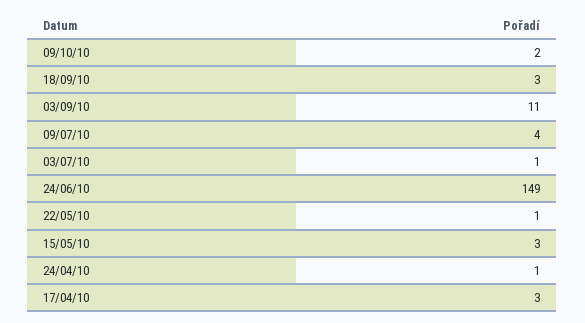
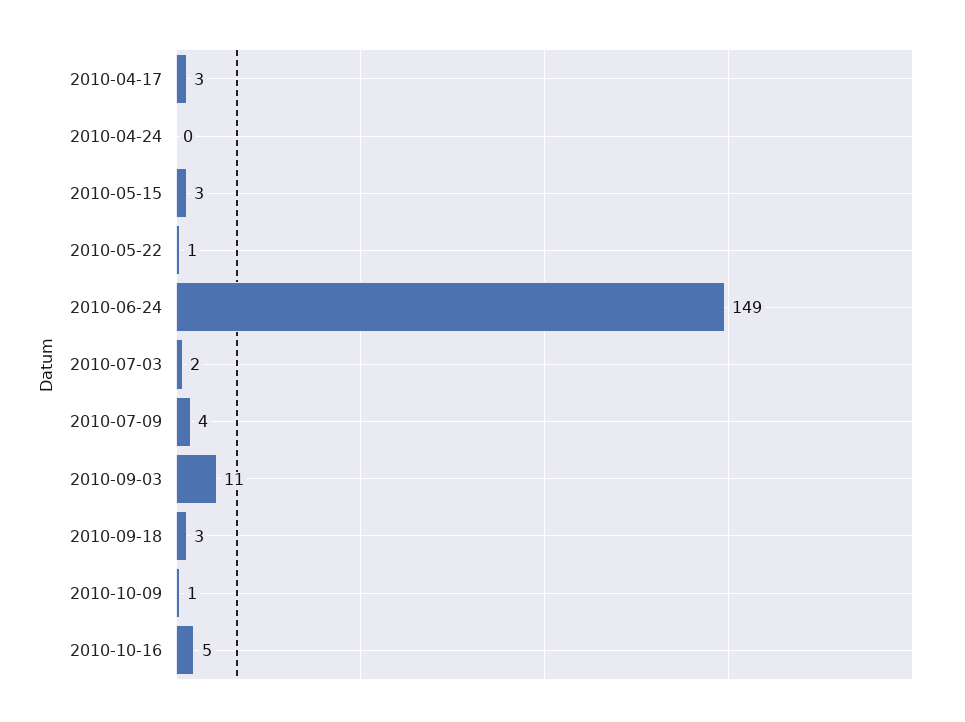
09/10/10: 2 -> 1
03/07/10: 1 -> 2
24/04/10: 1 -> 0
2010-10-16: none -> 5

